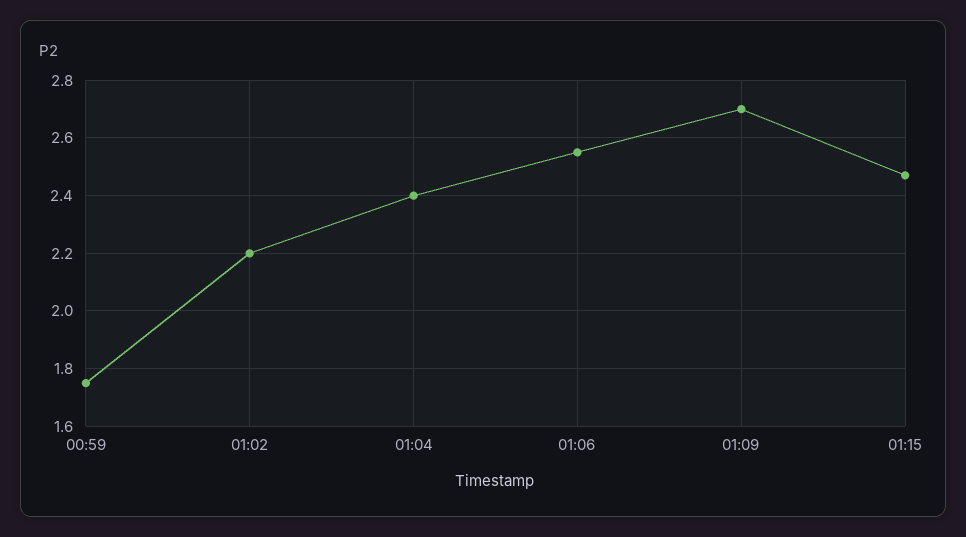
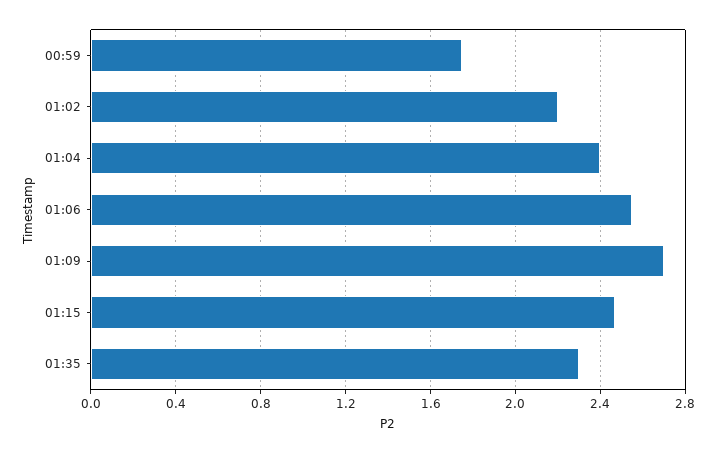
01:35: none -> 2.3

